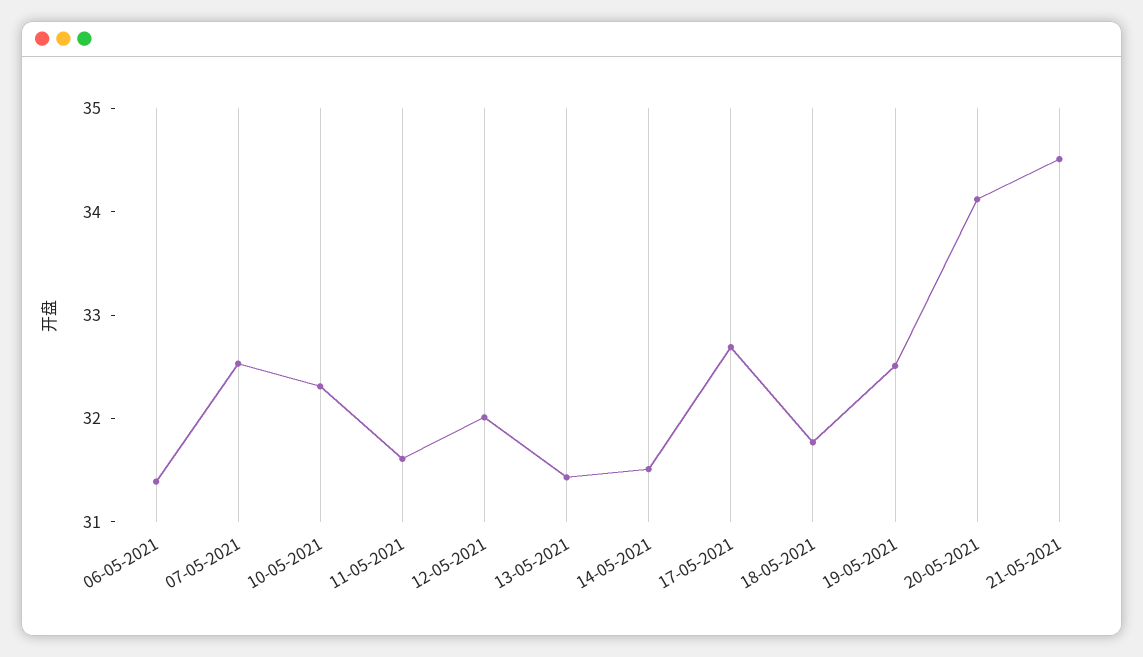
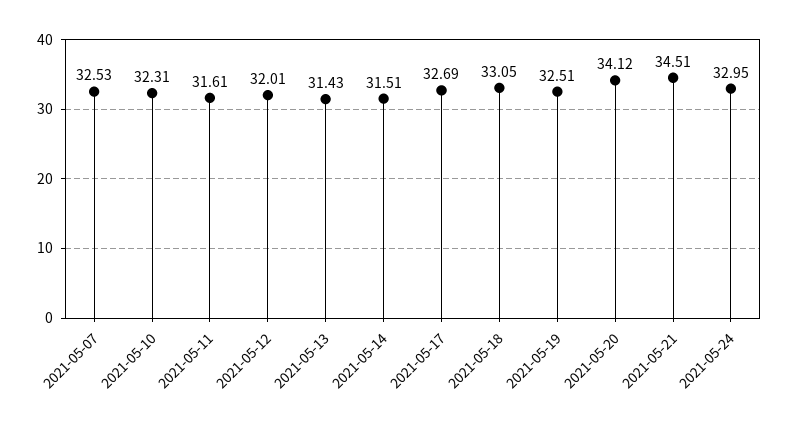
06-05-2021: 31.4 -> none
18-05-2021: 31.8 -> 33.05
2021-05-24: none -> 32.95

